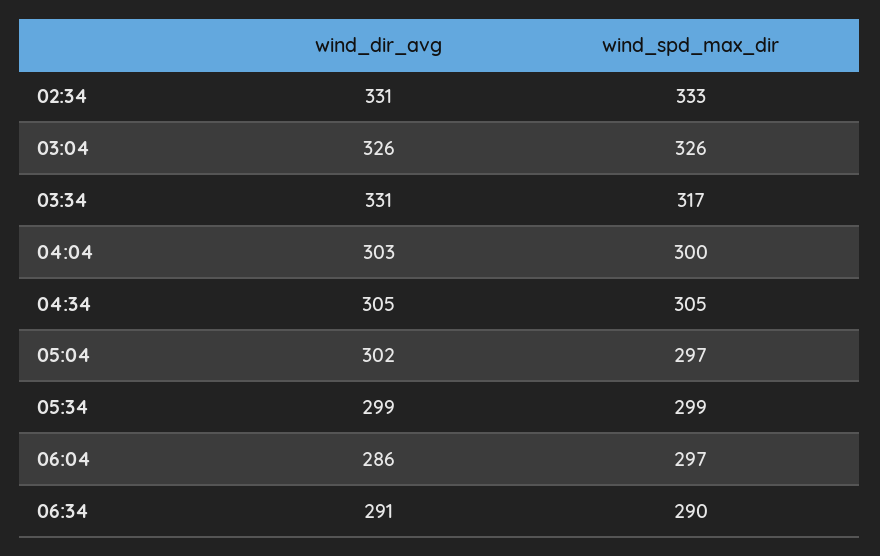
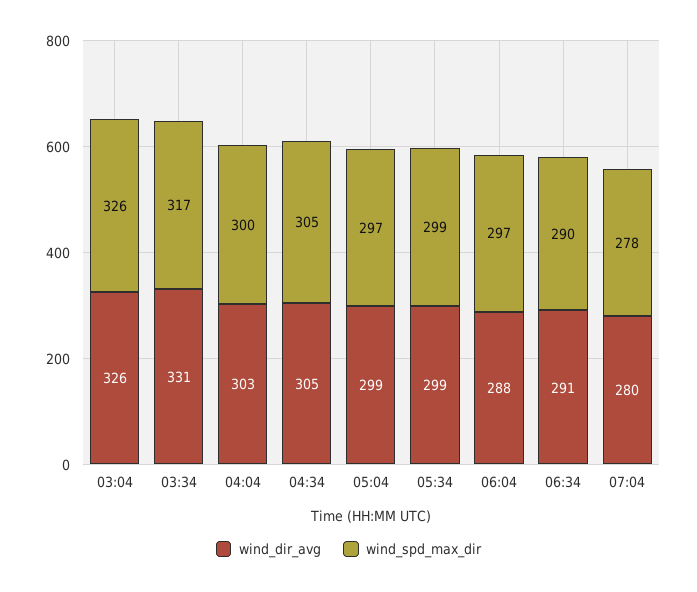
wind_dir_avg, 02:34: 331 -> none
wind_spd_max_dir, 02:34: 333 -> none
wind_dir_avg, 05:04: 302 -> 299
wind_dir_avg, 06:04: 286 -> 288
wind_dir_avg, 07:04: none -> 280
wind_spd_max_dir, 07:04: none -> 278

